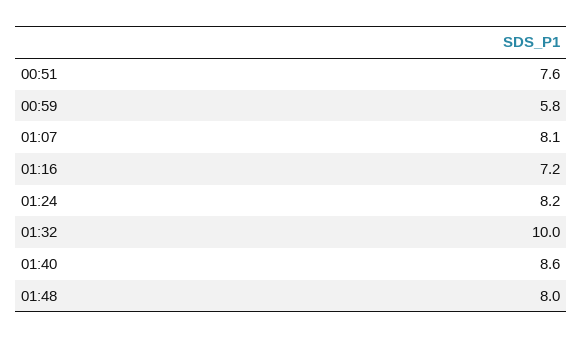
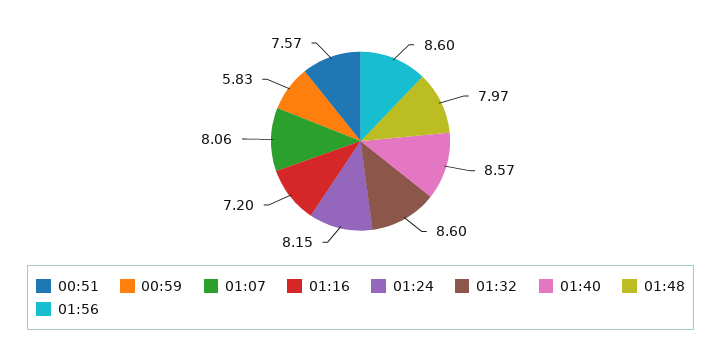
01:32: 10 -> 8.6
01:56: none -> 8.6

